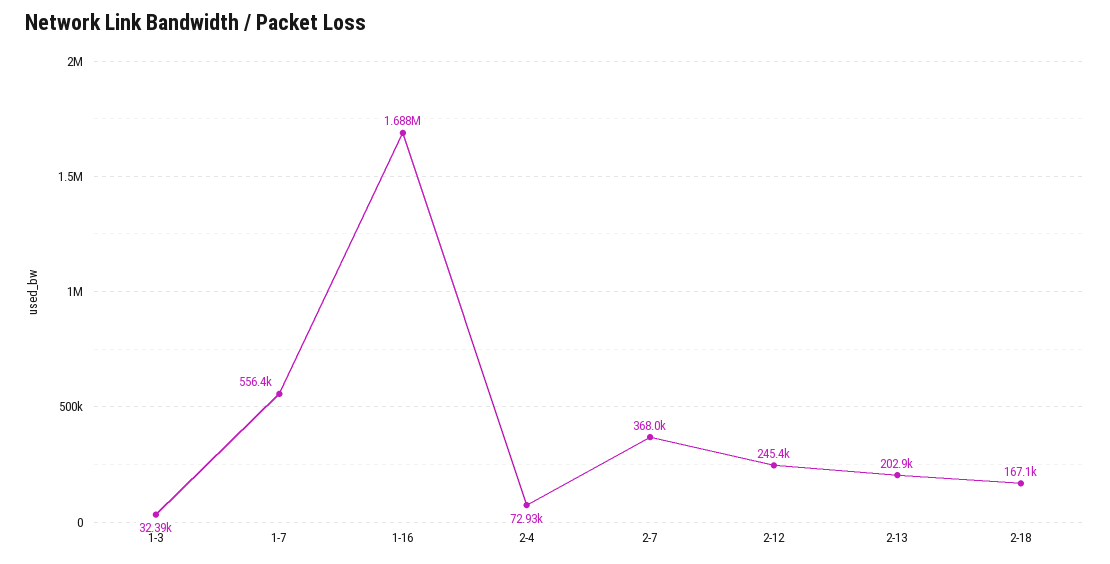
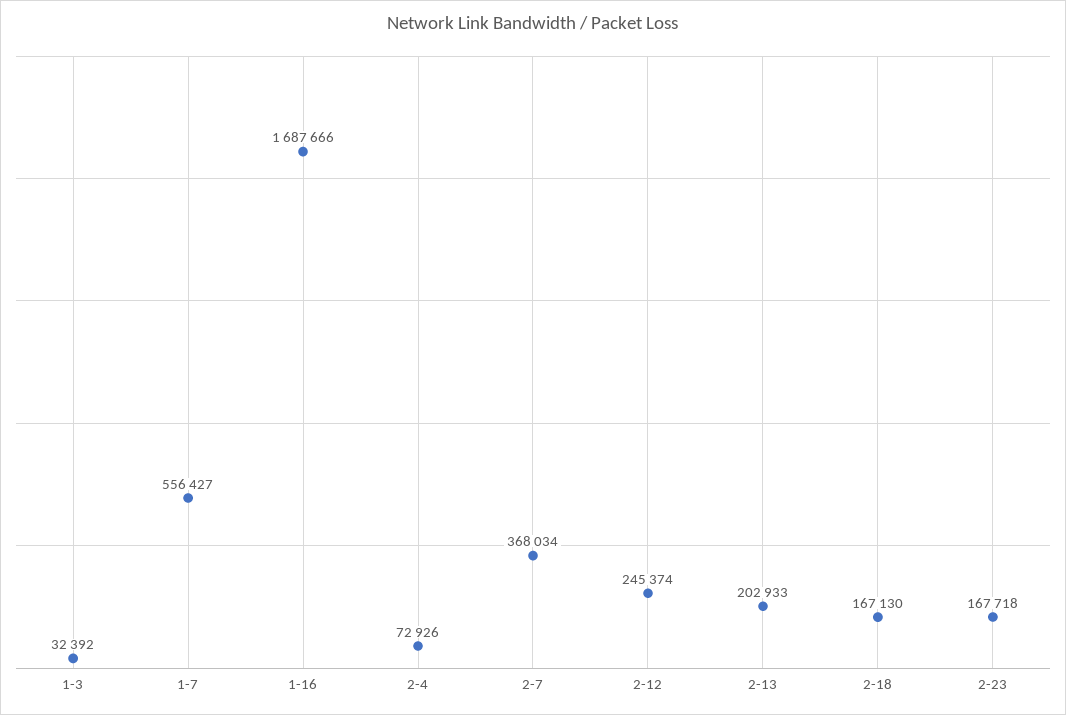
2-23: none -> 167718

